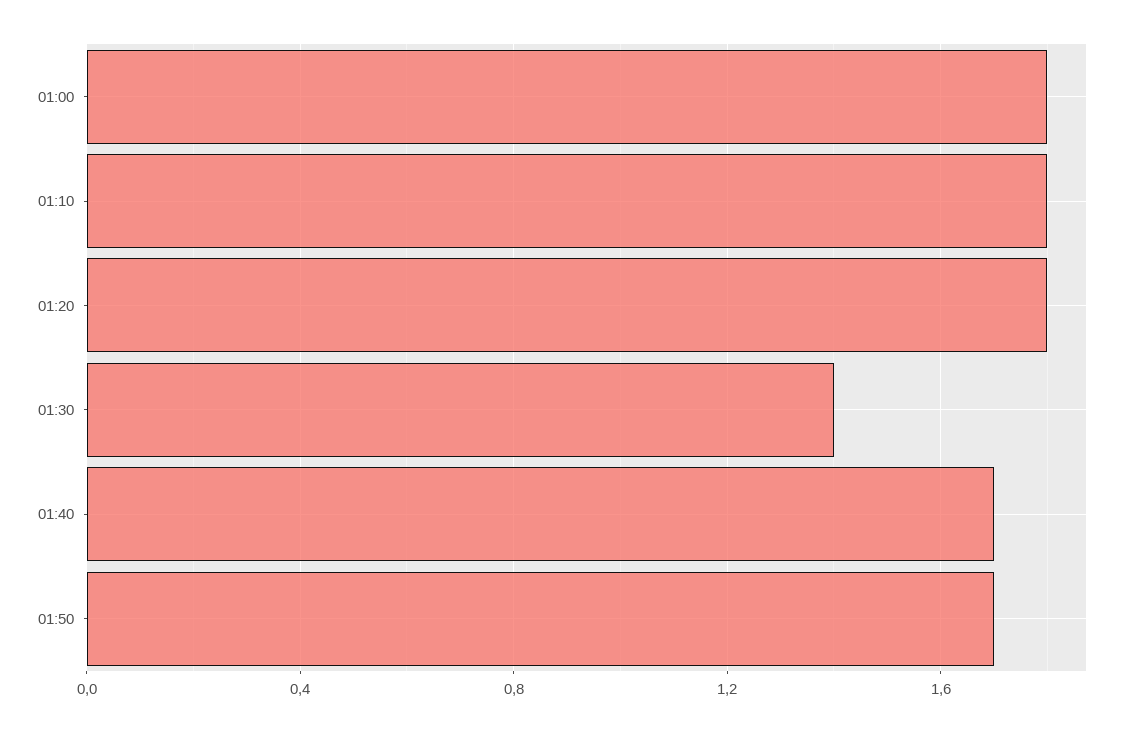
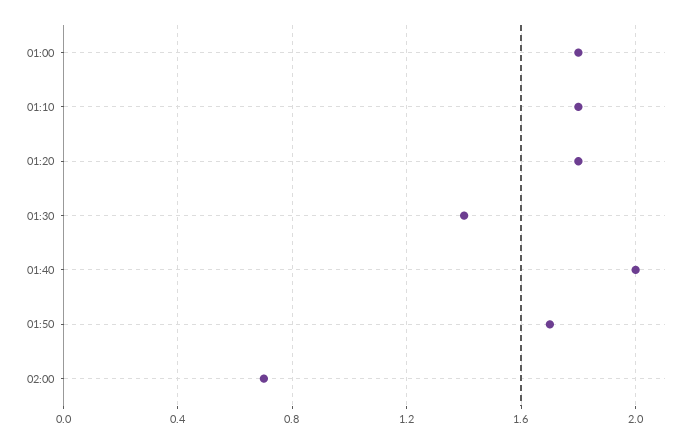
01:40: 1.7 -> 2
02:00: none -> 0.7

